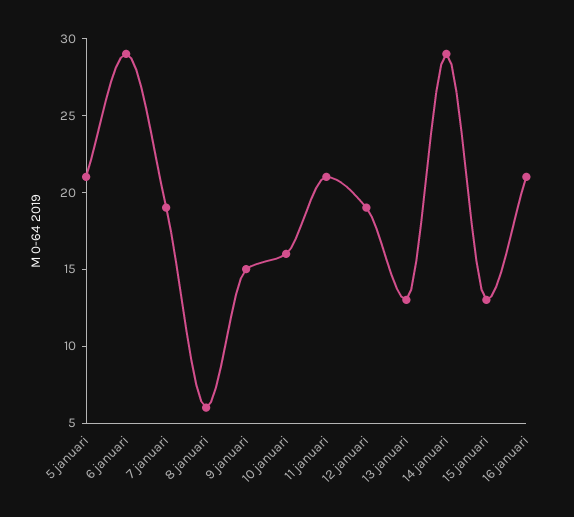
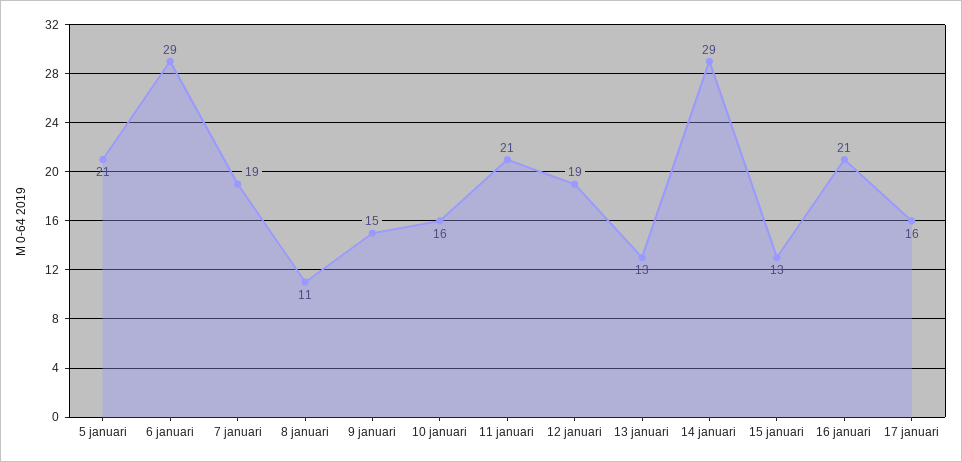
8 januari: 6 -> 11
17 januari: none -> 16

